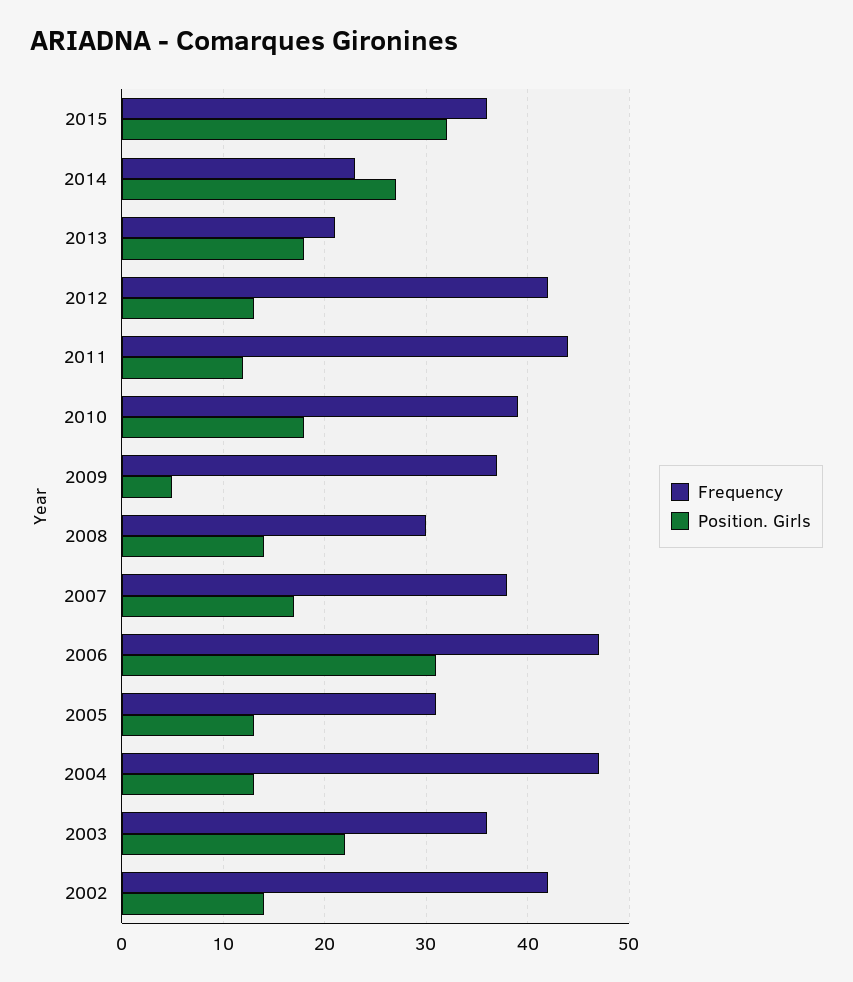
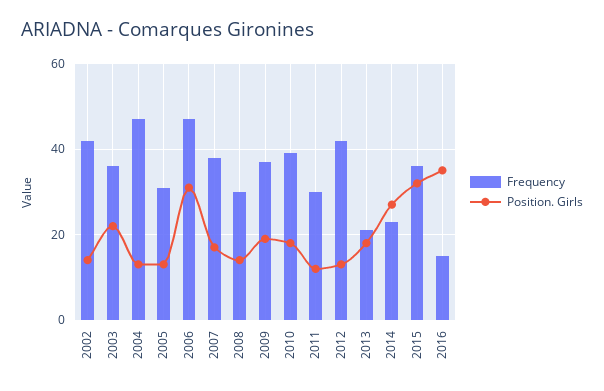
Frequency, 2011: 44 -> 30
Position. Girls, 2009: 5 -> 20
Frequency, 2016: none -> 15
Position. Girls, 2016: none -> 35

